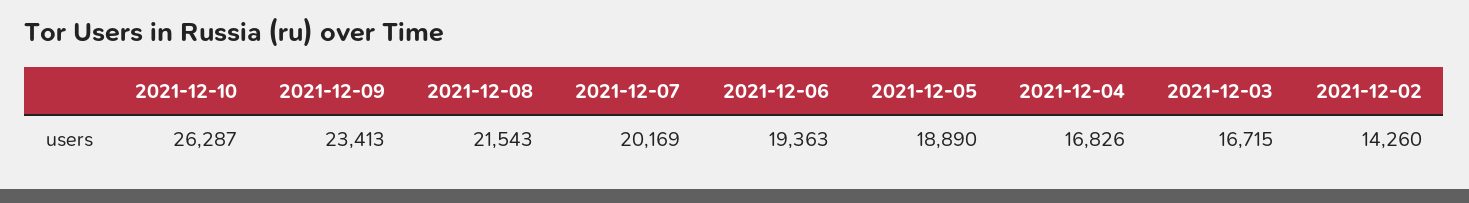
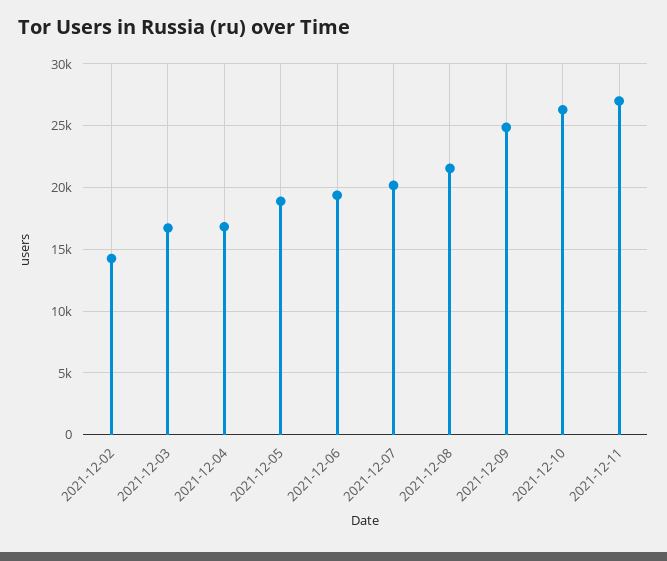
2021-12-09: 23413 -> 25000
2021-12-11: none -> 27000

